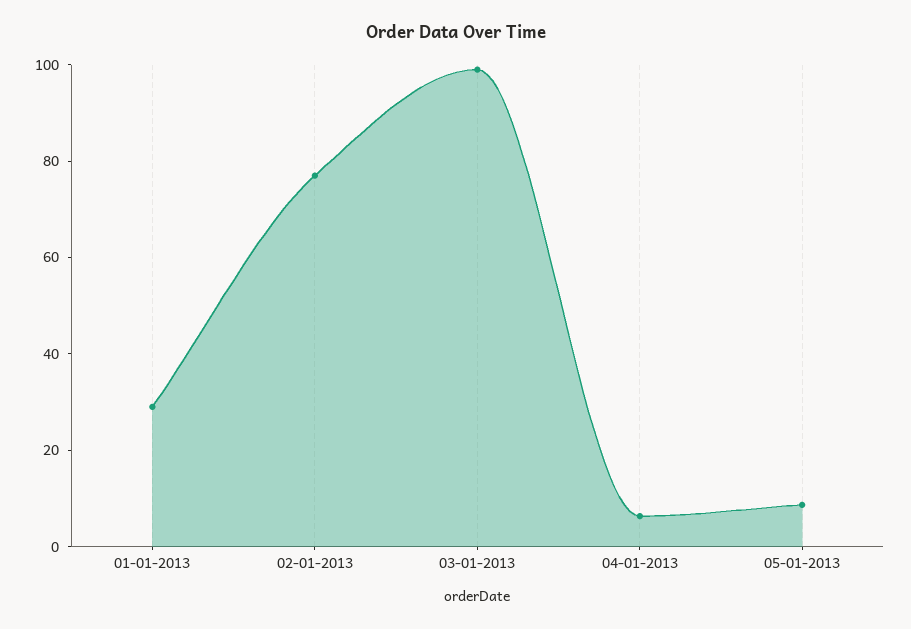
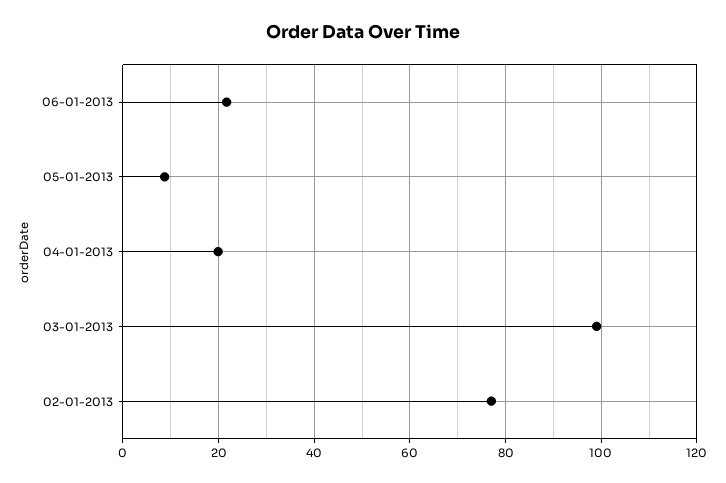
01-01-2013: 30 -> none
04-01-2013: 5 -> 20
06-01-2013: none -> 22

